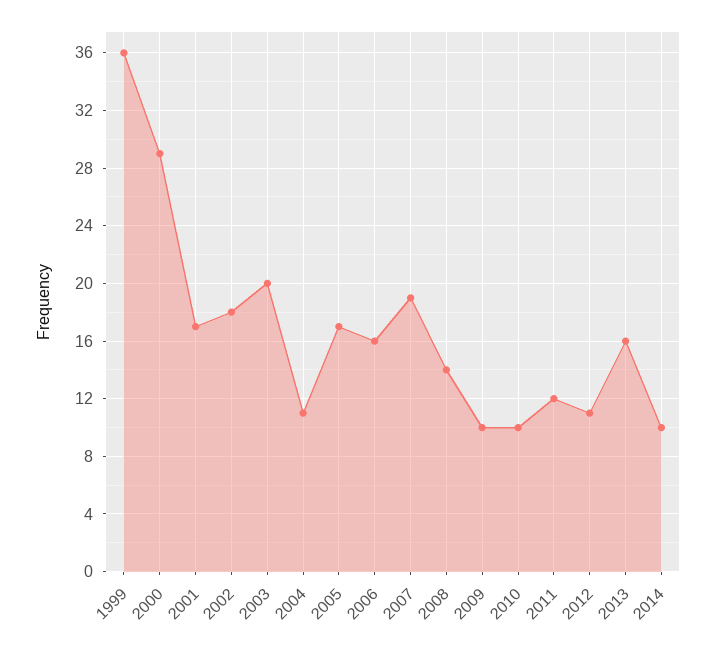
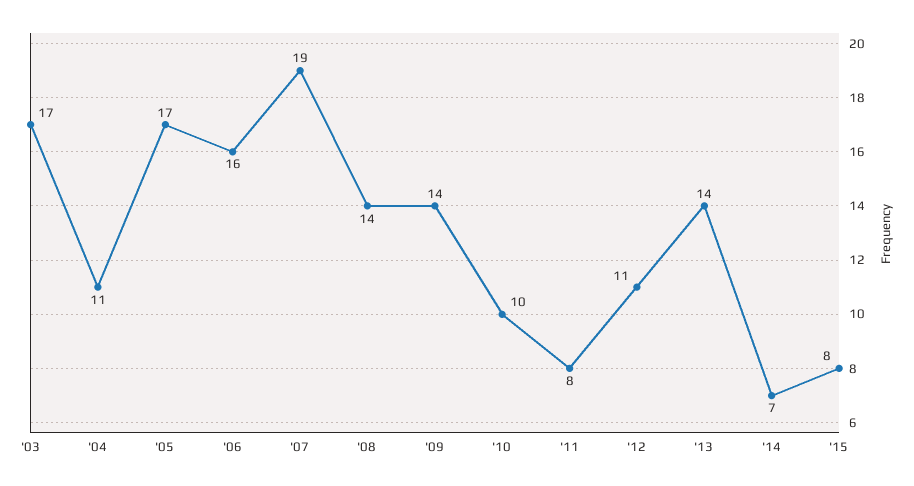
1999: 36 -> none
2000: 29 -> none
2001: 17 -> none
2002: 18 -> none
2003: 20 -> 17
2009: 10 -> 14
2011: 12 -> 8
2013: 16 -> 14
2014: 10 -> 7
'15: none -> 8

